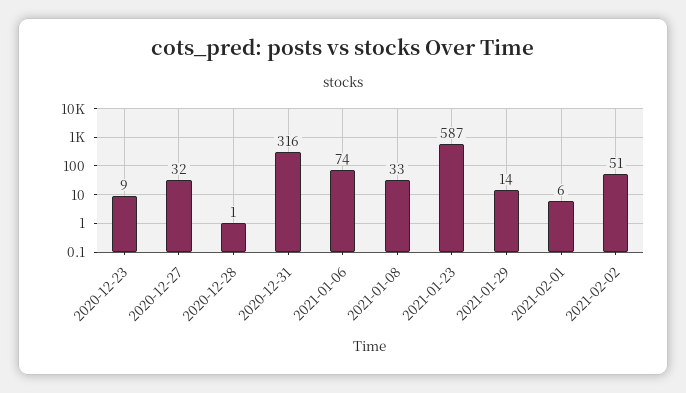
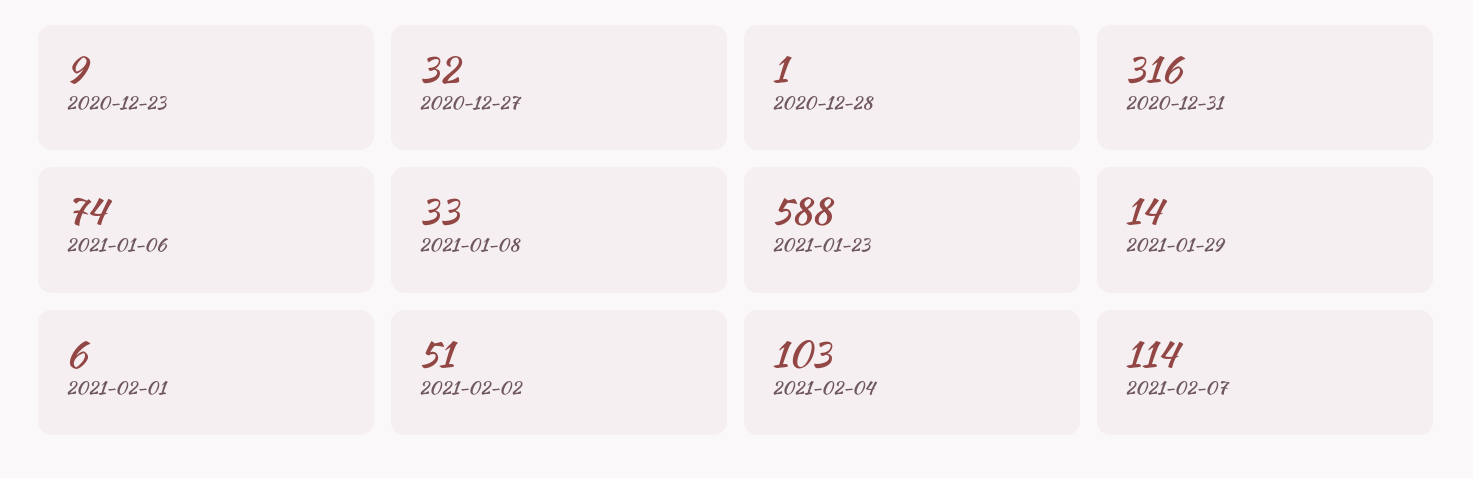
2021-01-23: 587 -> 588
2021-02-04: none -> 103
2021-02-07: none -> 114

